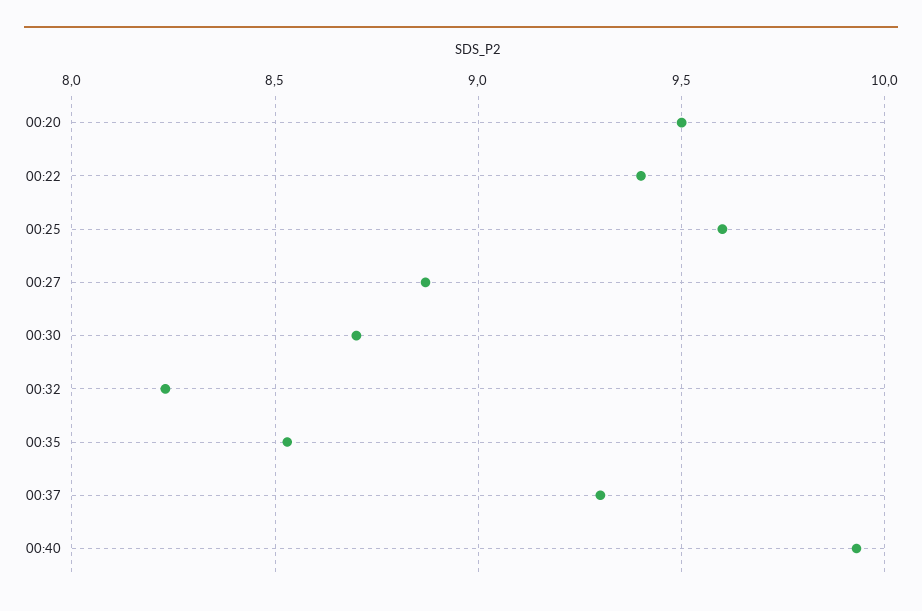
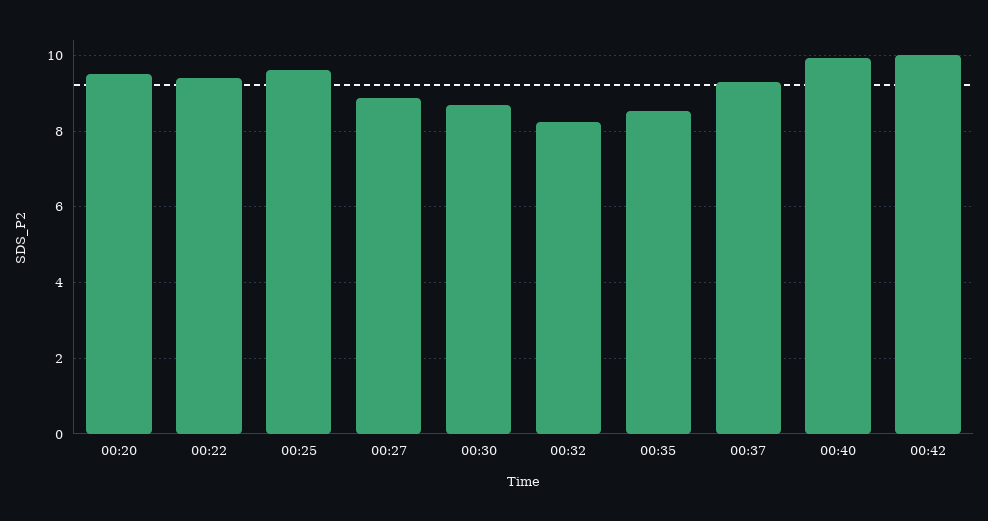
00:42: none -> 10

